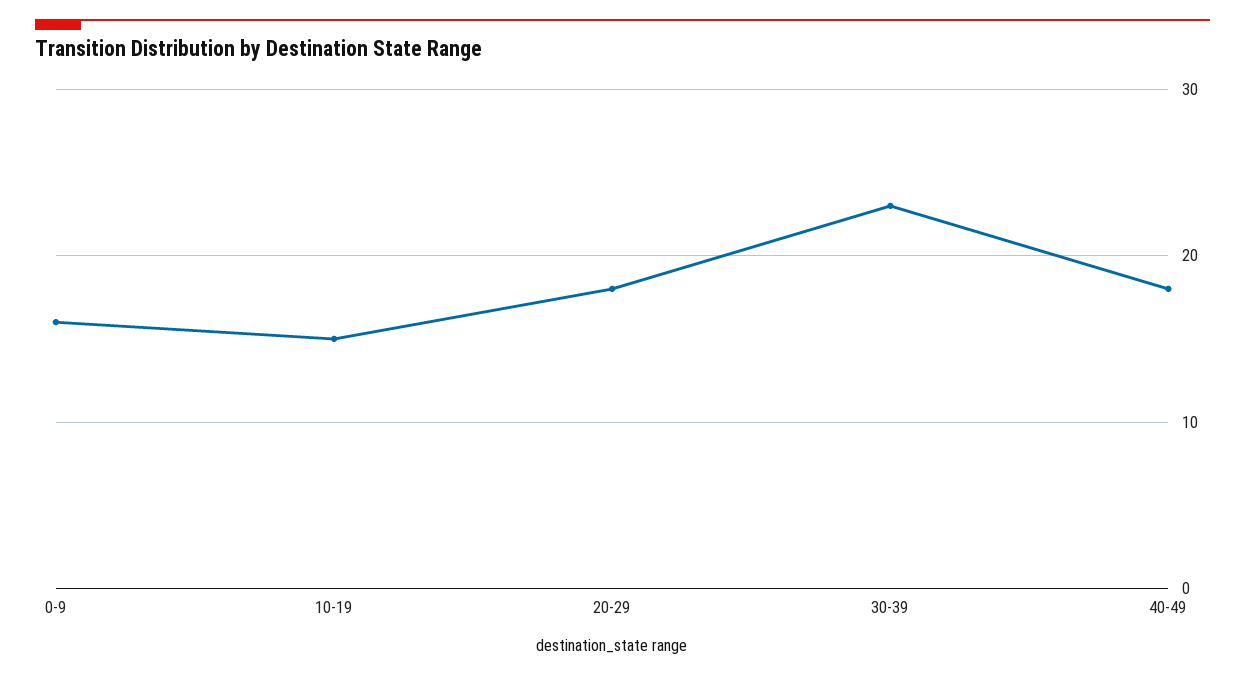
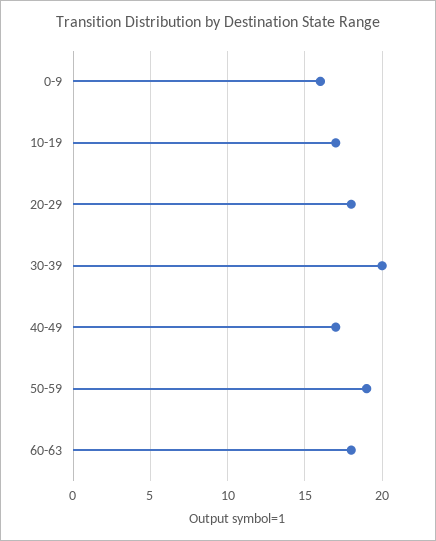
10-19: 15 -> 17
30-39: 23 -> 20
40-49: 18 -> 17
50-59: none -> 19
60-63: none -> 18

